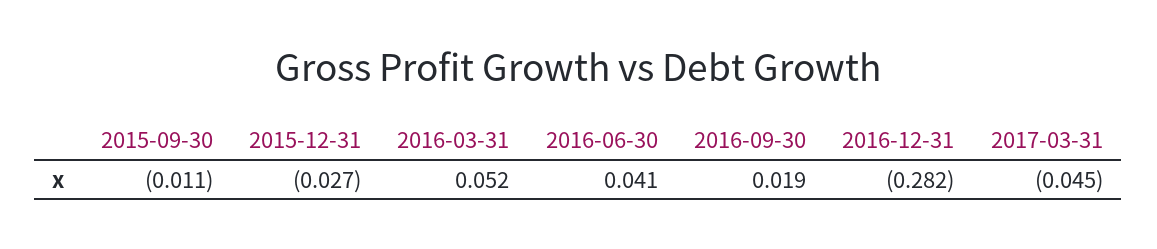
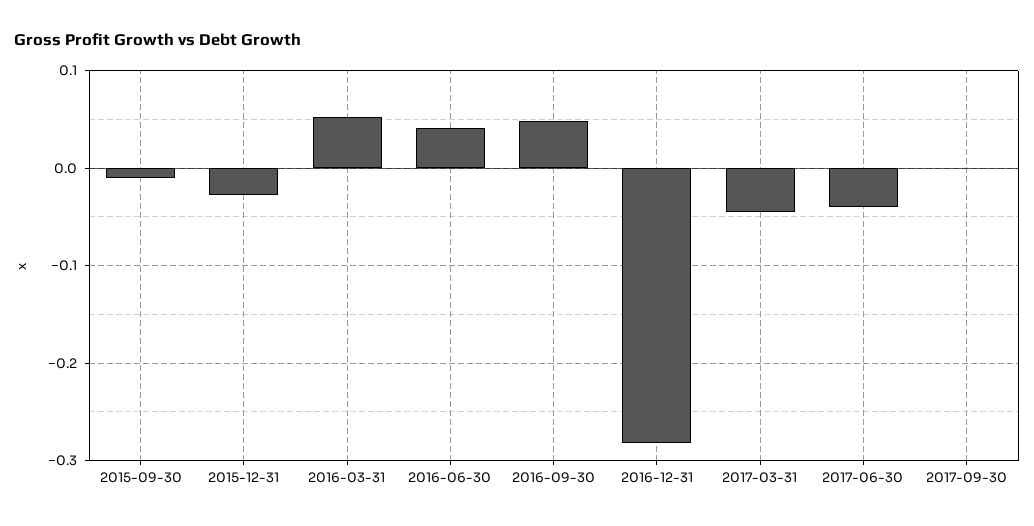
2016-09-30: 0.019 -> 0.05
2017-06-30: none -> -0.04
2017-09-30: none -> 0

